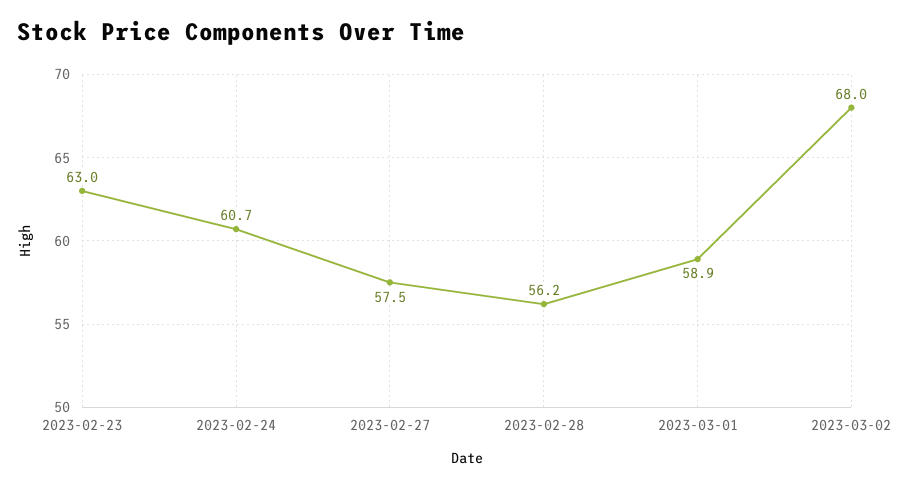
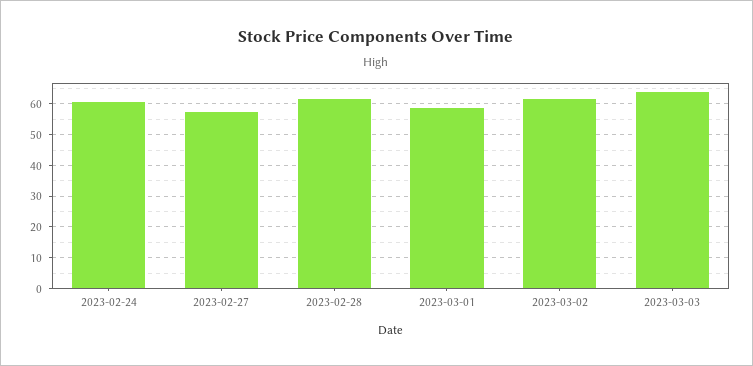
2023-02-23: 63 -> none
2023-02-28: 56.2 -> 62
2023-03-02: 68 -> 62
2023-03-03: none -> 64

